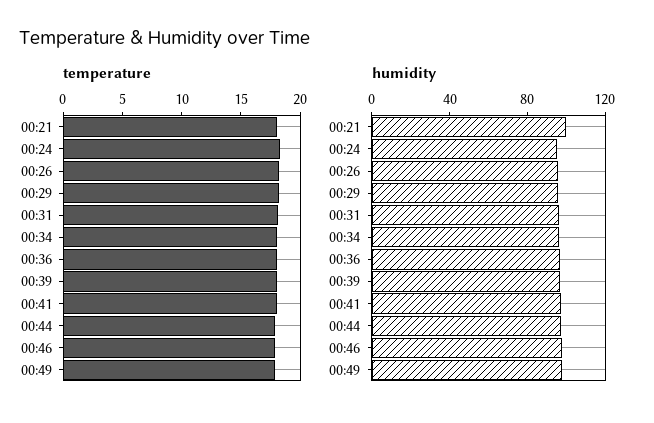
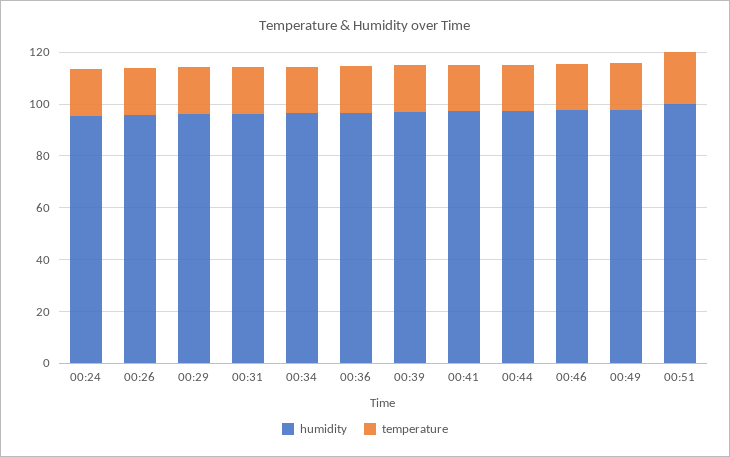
temperature, 00:21: 18 -> none
humidity, 00:21: 100 -> none
humidity, 00:51: none -> 100
temperature, 00:51: none -> 20

